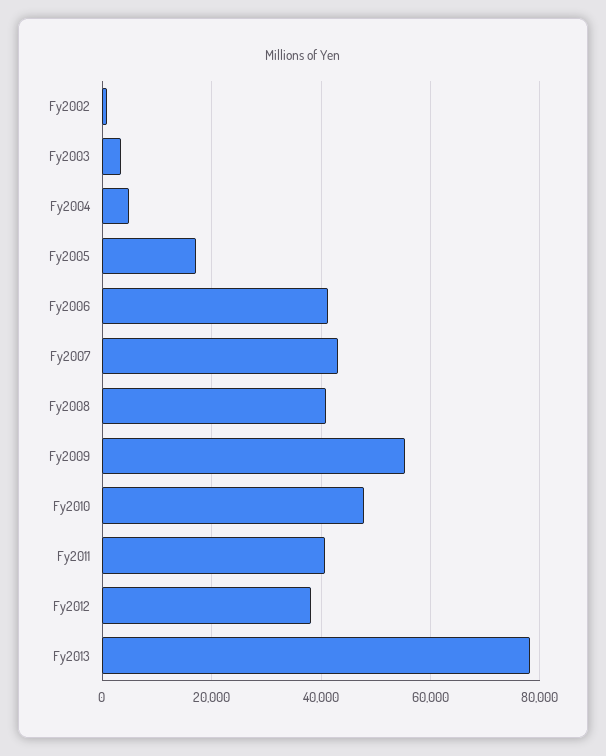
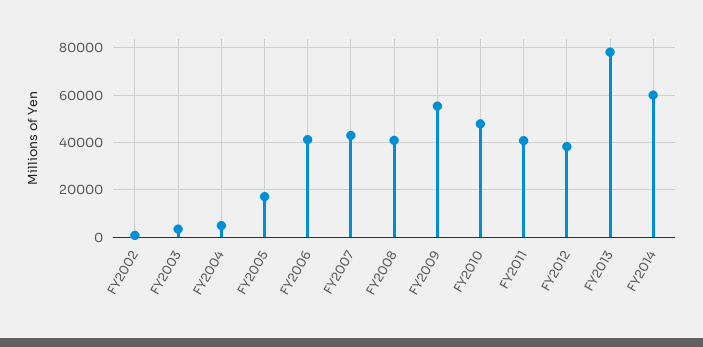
FY2014: none -> 60000

